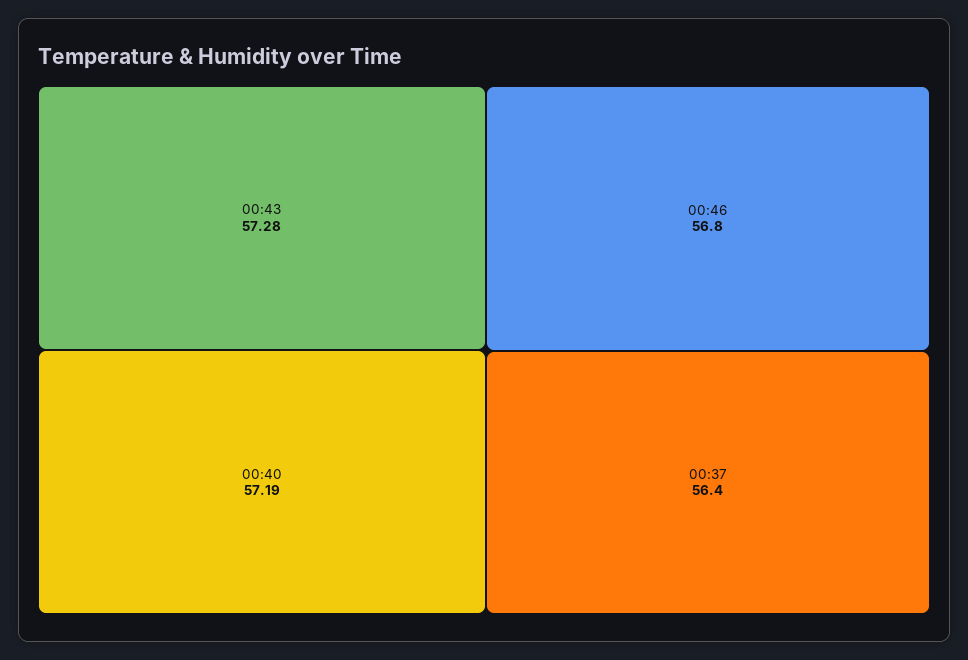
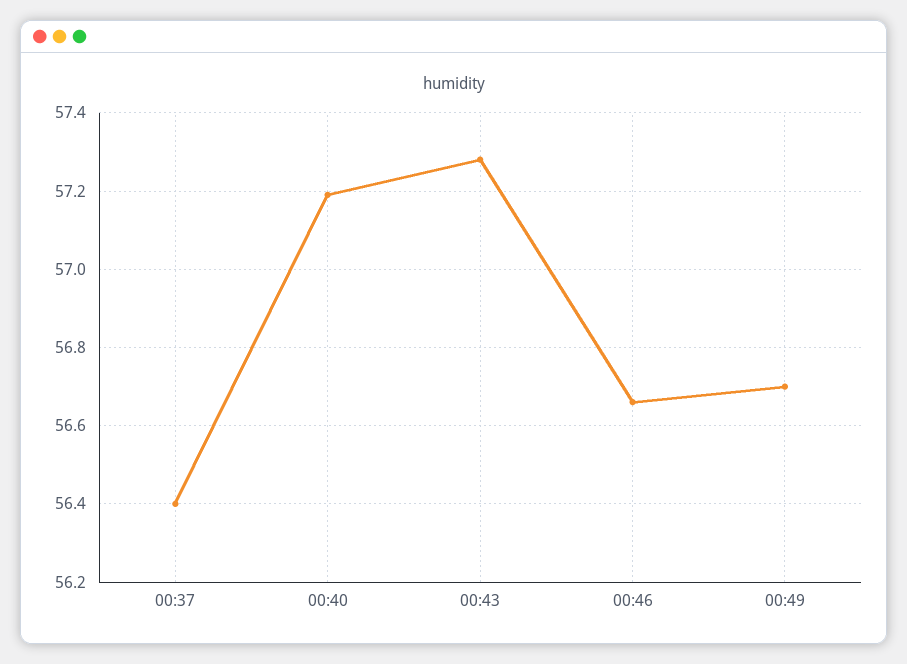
00:46: 56.8 -> 56.65
00:49: none -> 56.7

